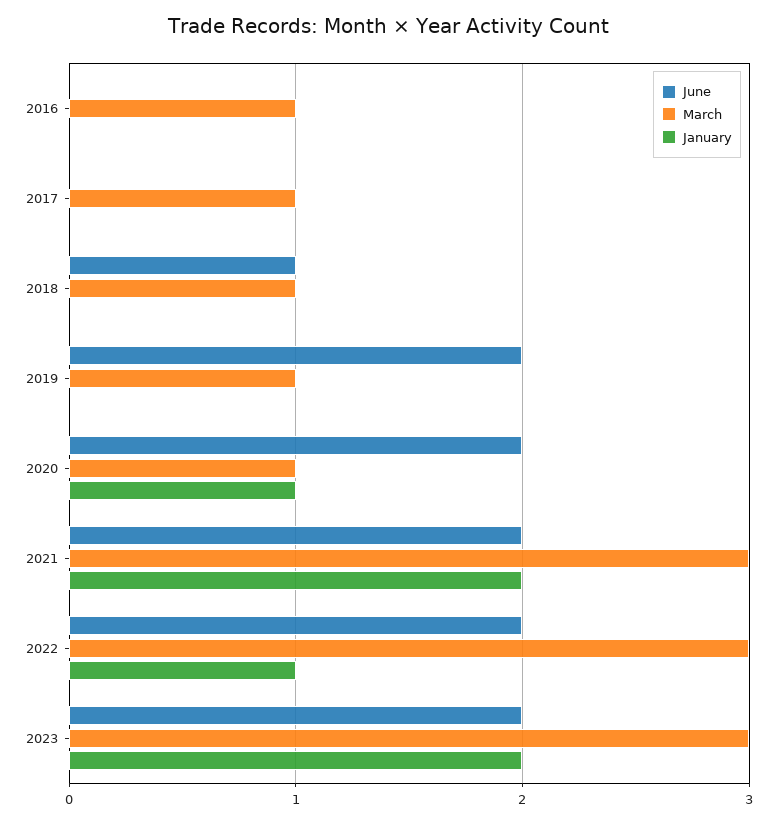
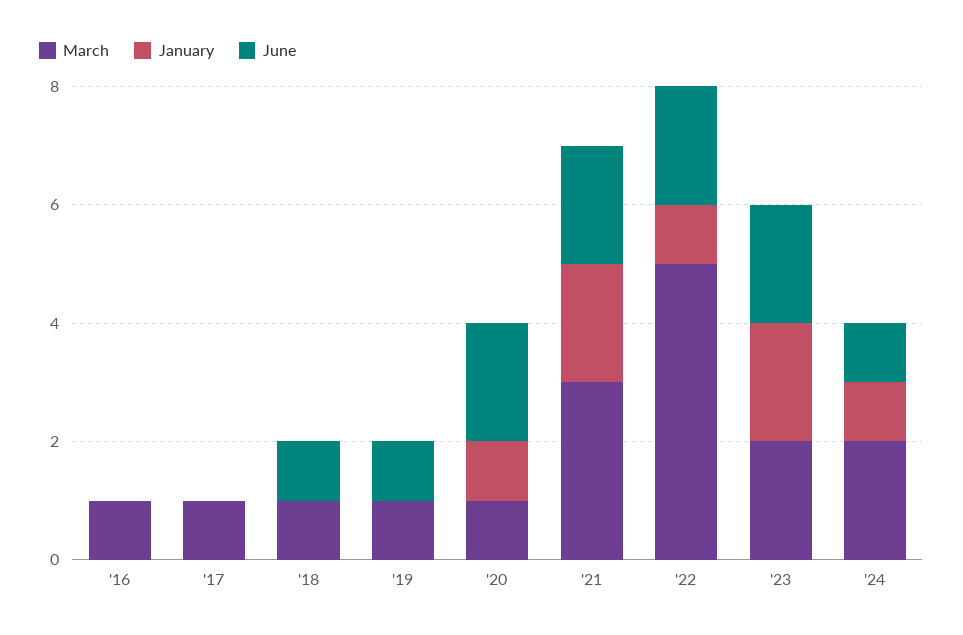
June, 2019: 2 -> 1
March, 2022: 3 -> 5
March, 2023: 3 -> 2
March, '24: none -> 2
January, '24: none -> 1
June, '24: none -> 1

